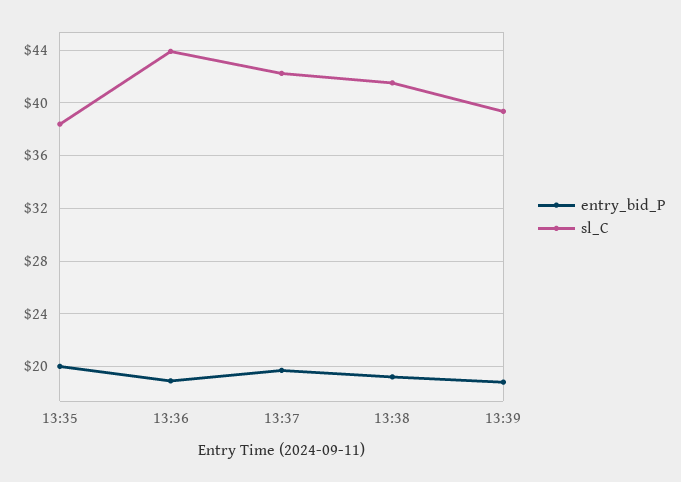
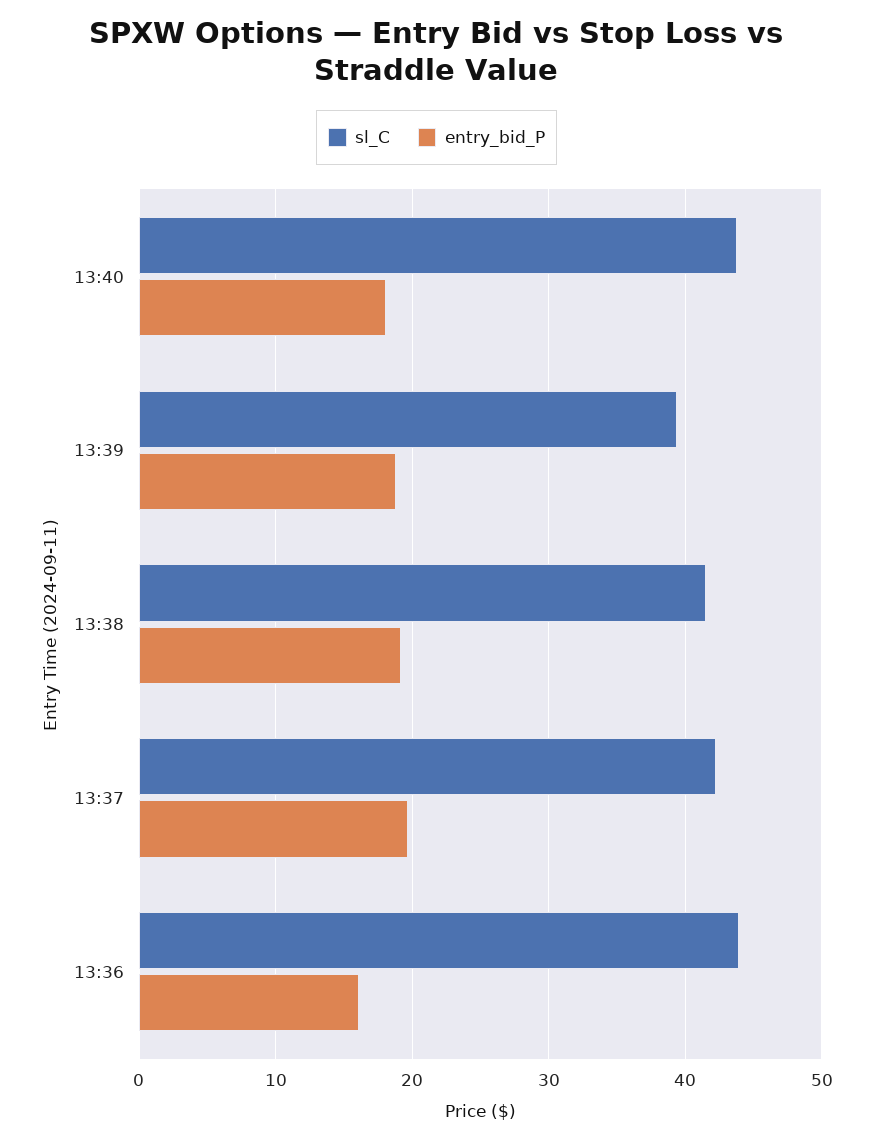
entry_bid_P, 13:35: 20 -> none
sl_C, 13:35: 38.5 -> none
entry_bid_P, 13:36: 19 -> 16
sl_C, 13:40: none -> 44
entry_bid_P, 13:40: none -> 18

